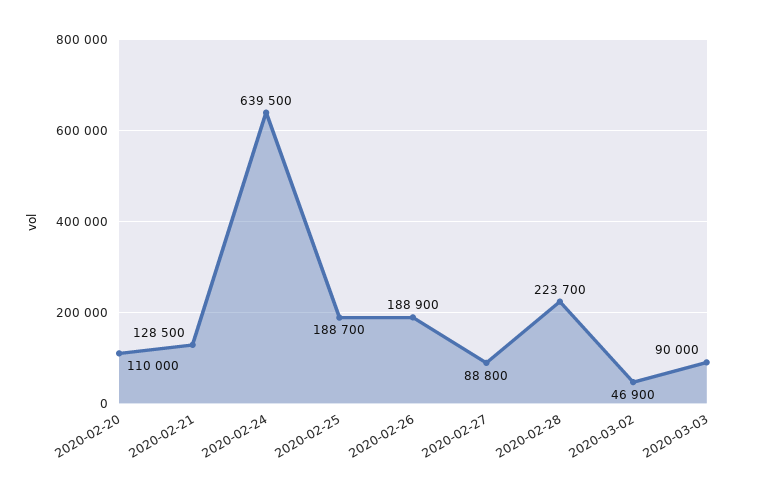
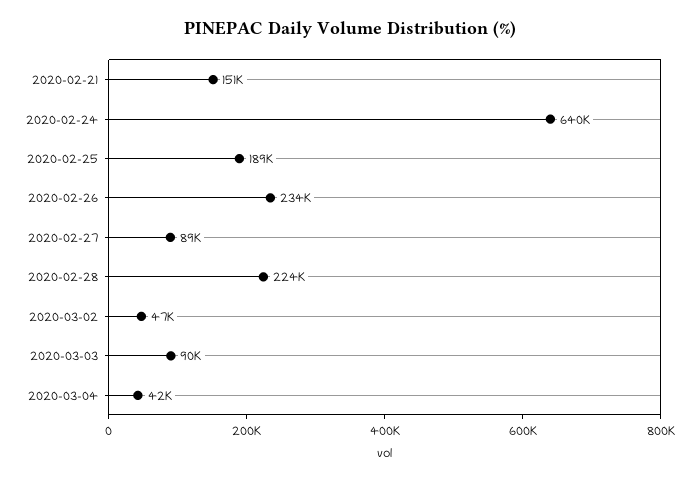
2020-02-20: 110000 -> none
2020-02-21: 128500 -> 151000
2020-02-26: 188900 -> 234000
2020-03-04: none -> 42000

